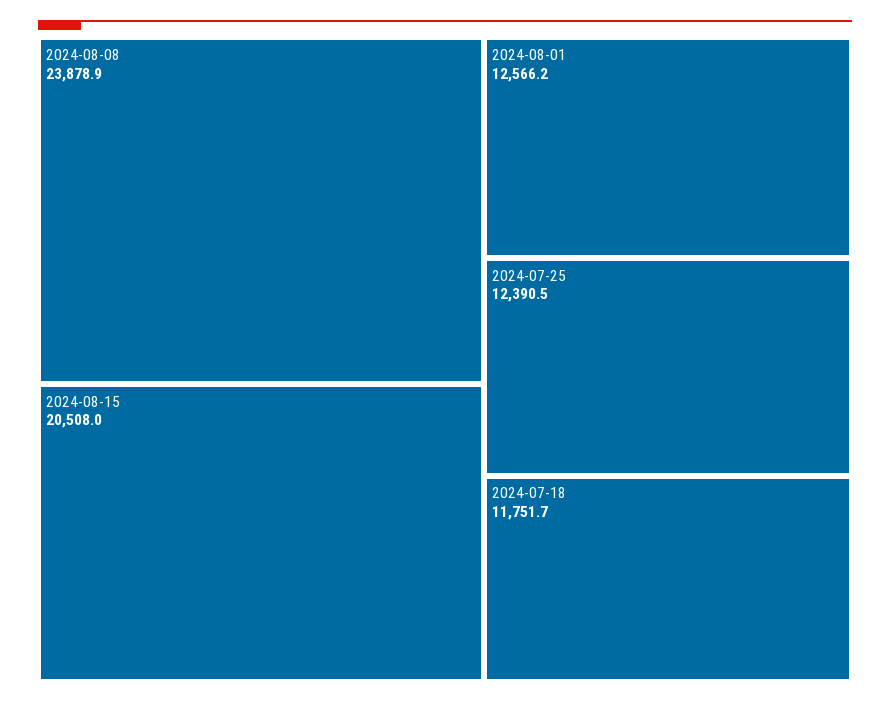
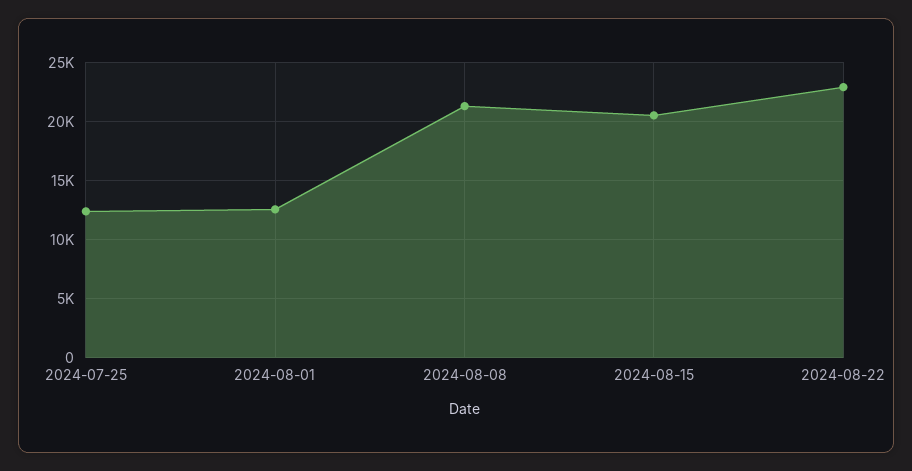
2024-08-08: 23878.9 -> 21000
2024-07-18: 11751.7 -> none
2024-08-22: none -> 23000

